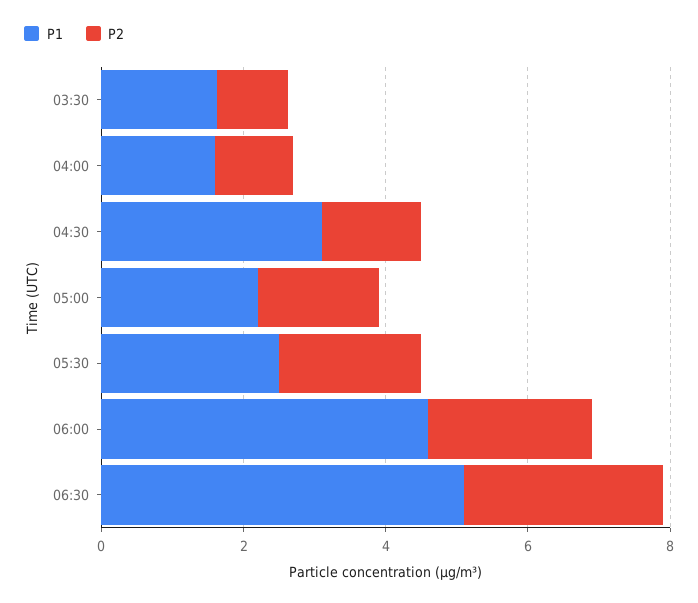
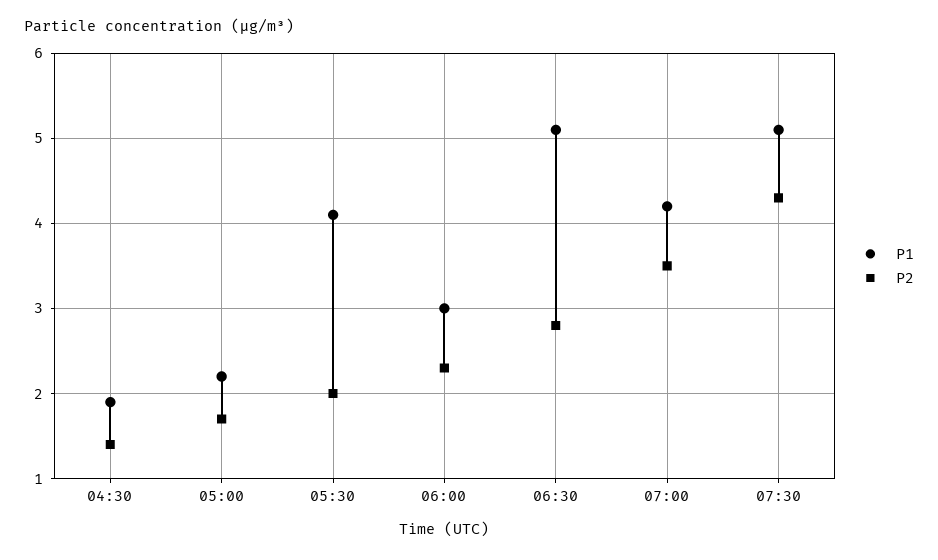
P1, 03:30: 1.5 -> none
P2, 03:30: 1 -> none
P1, 04:00: 1.5 -> none
P2, 04:00: 1 -> none
P1, 04:30: 3 -> 1.9
P1, 05:30: 2.5 -> 4.1
P1, 06:00: 4.5 -> 3
P1, 07:00: none -> 4.2
P2, 07:00: none -> 3.5
P1, 07:30: none -> 5.1
P2, 07:30: none -> 4.3

